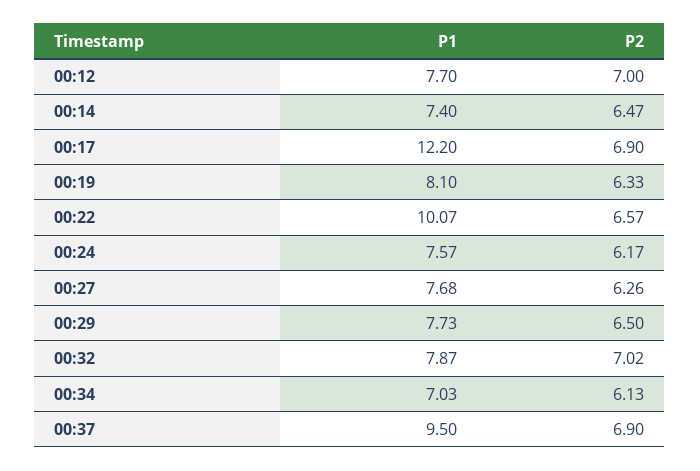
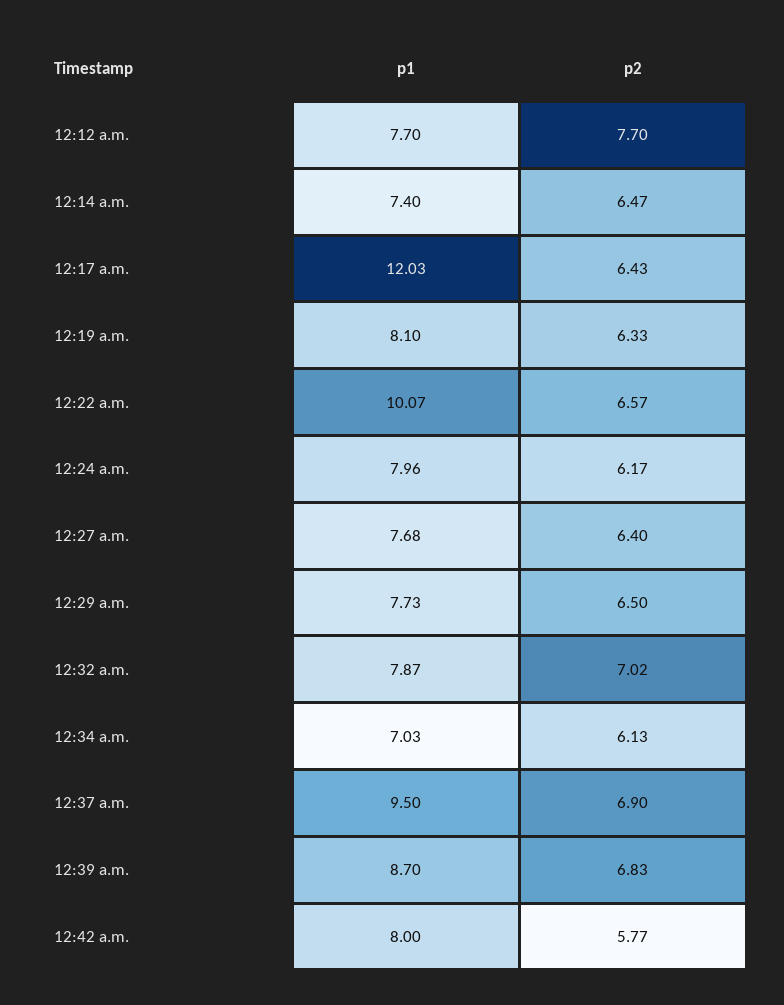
P2, 00:12: 7 -> 7.7
P1, 00:17: 12.2 -> 12.03
P2, 00:17: 6.9 -> 6.43
P1, 00:24: 7.57 -> 7.96
P2, 00:27: 6.26 -> 6.4
P1, 12:39 a.m.: none -> 8.7
P2, 12:39 a.m.: none -> 6.83
P1, 12:42 a.m.: none -> 8
P2, 12:42 a.m.: none -> 5.77

